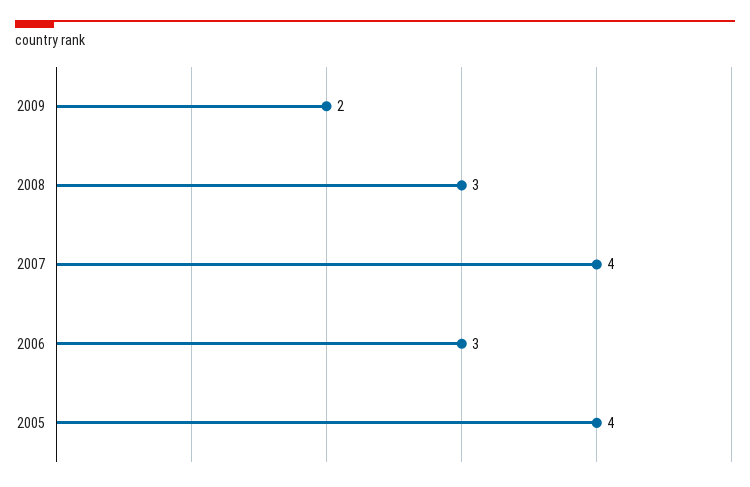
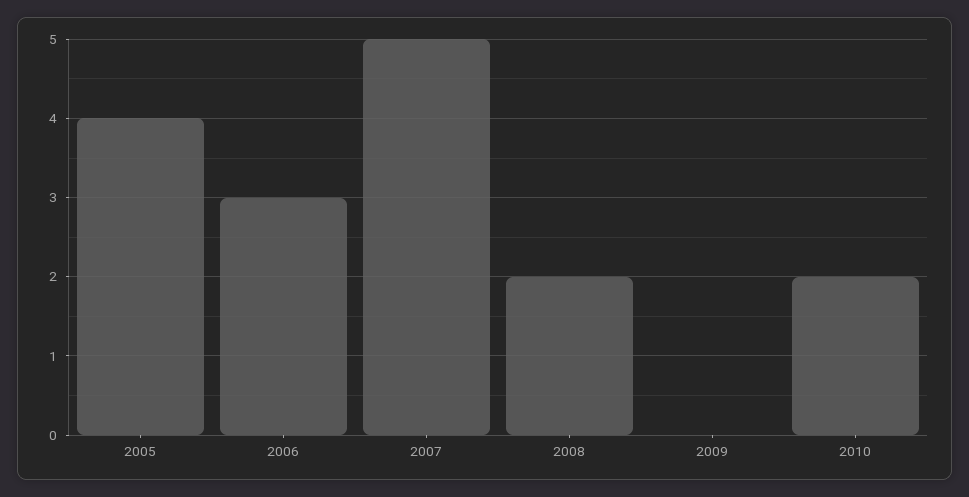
2009: 2 -> 0
2008: 3 -> 2
2007: 4 -> 5
2010: none -> 2

